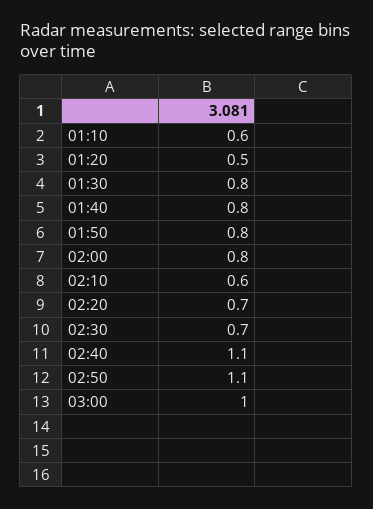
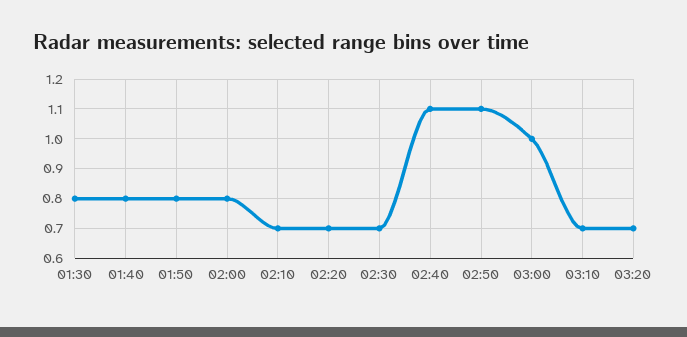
01:10: 0.6 -> none
01:20: 0.5 -> none
02:10: 0.6 -> 0.7
03:10: none -> 0.7
03:20: none -> 0.7

